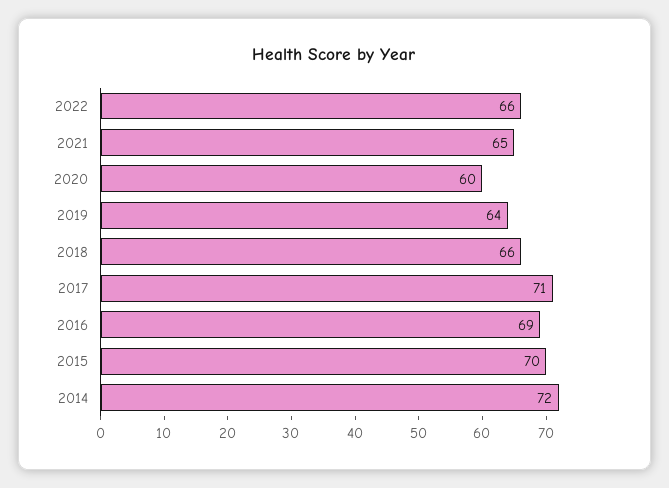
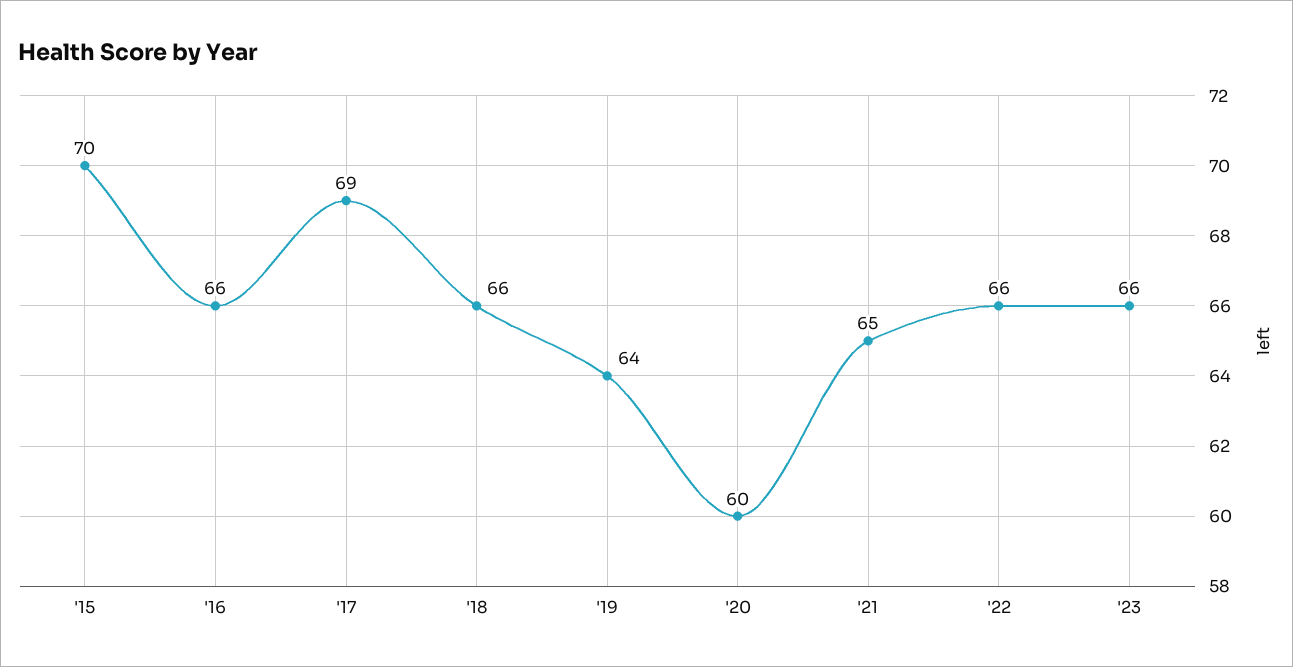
2017: 71 -> 69
2016: 69 -> 66
2014: 72 -> none
'23: none -> 66

